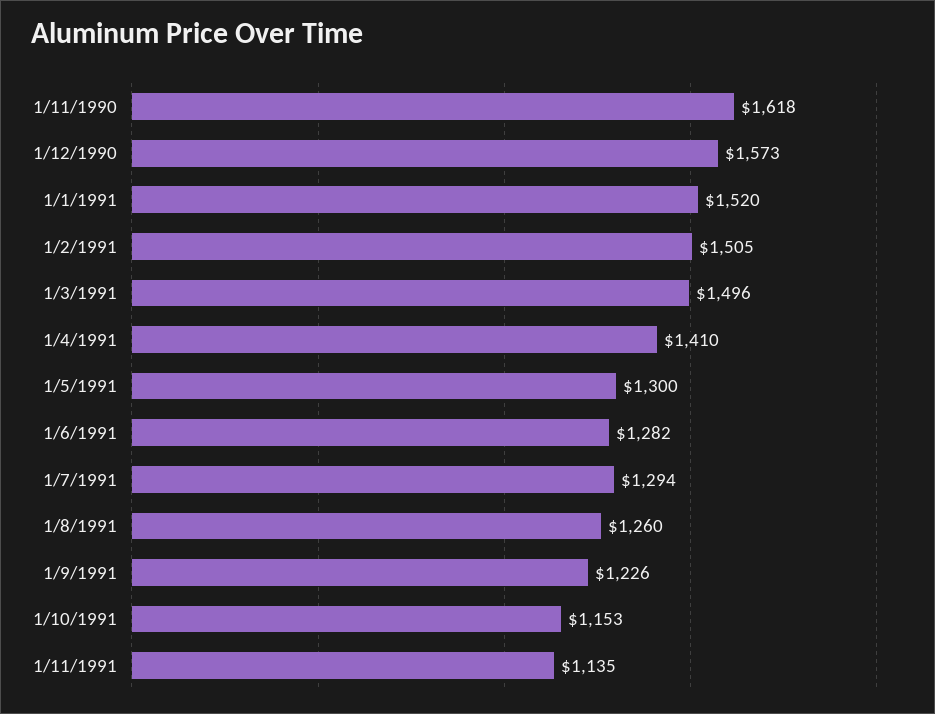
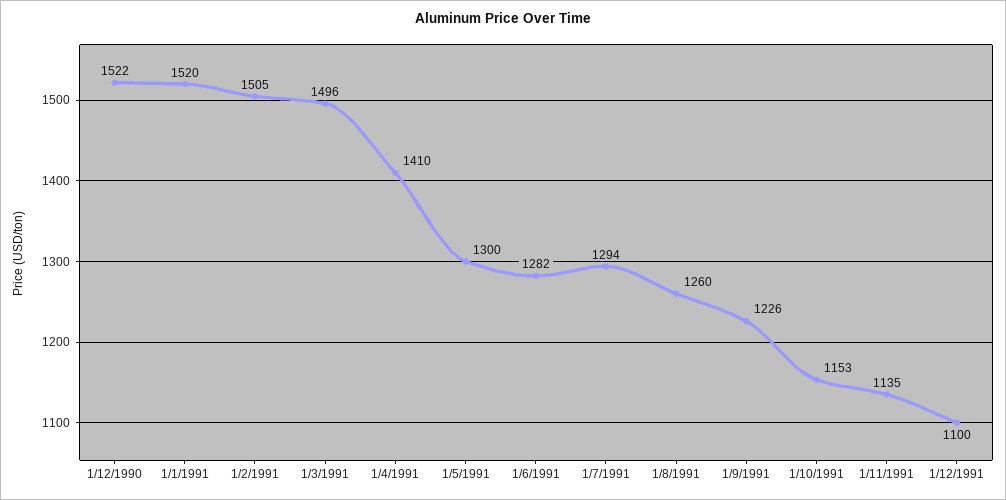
1/11/1990: 1618 -> none
1/12/1990: 1573 -> 1522
1/12/1991: none -> 1100

